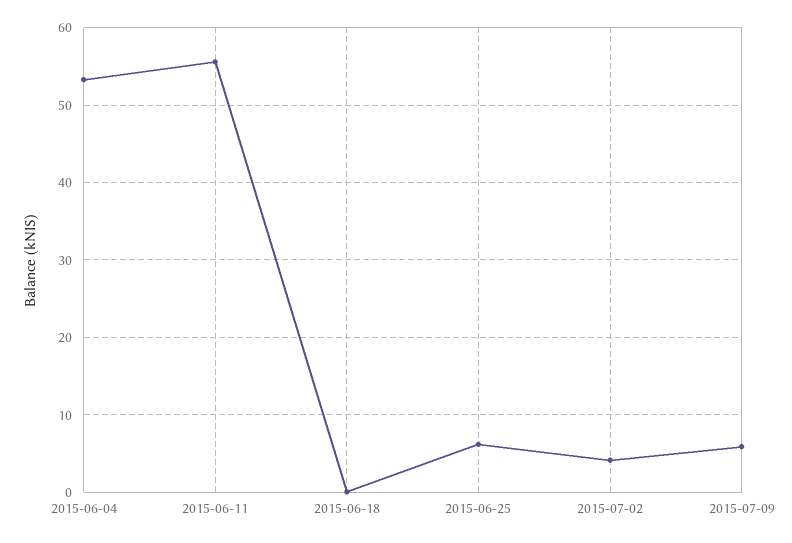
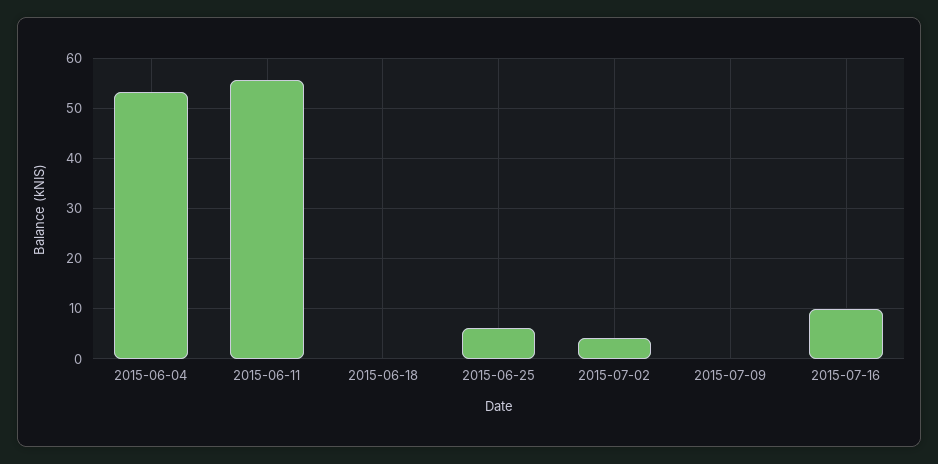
2015-07-09: 6 -> 0
2015-07-16: none -> 10

